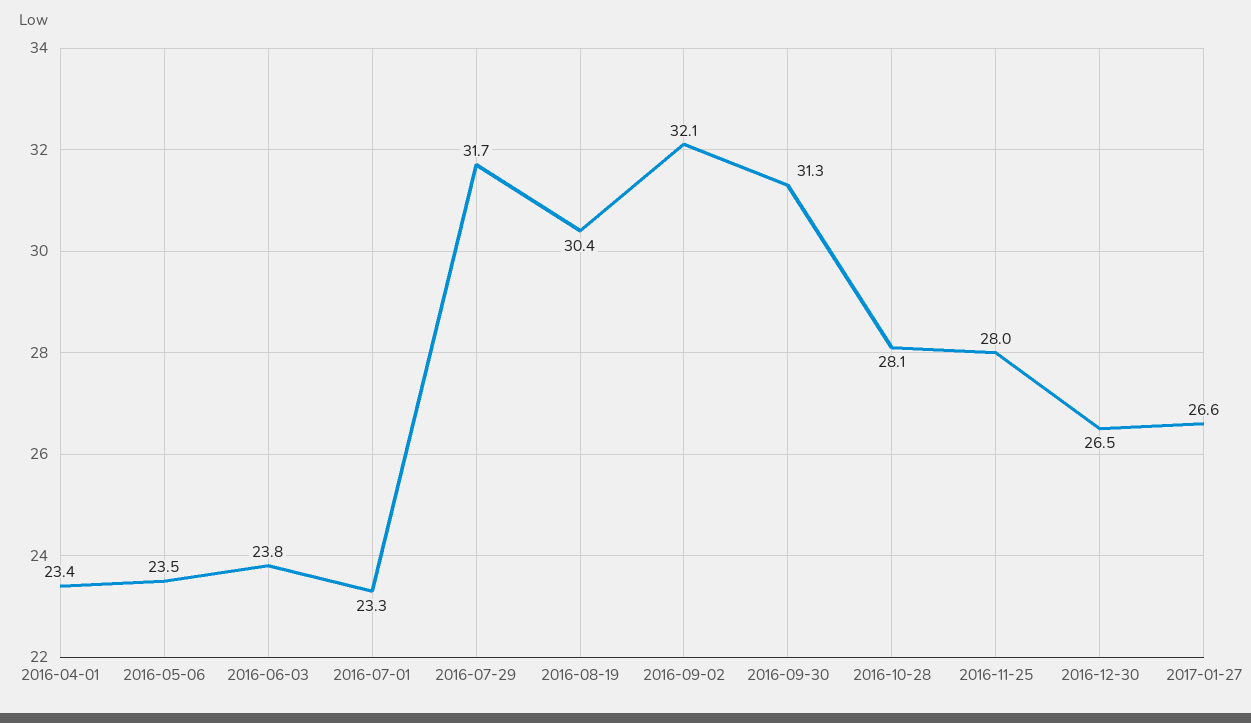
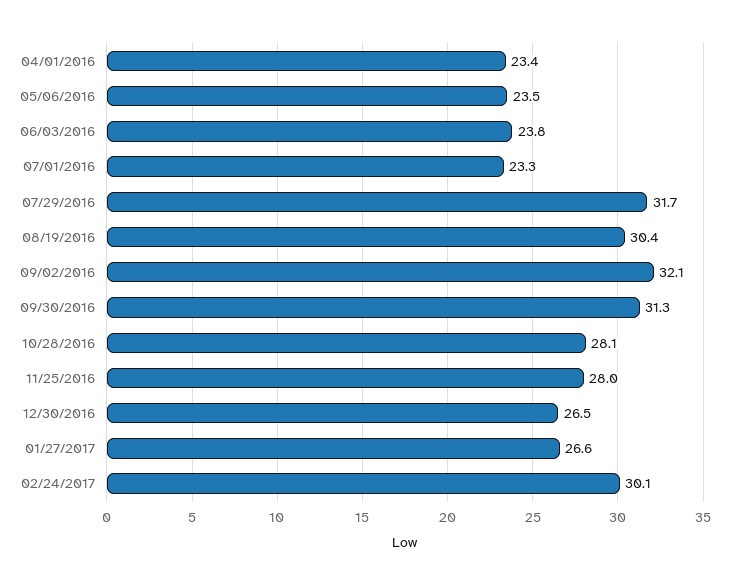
02/24/2017: none -> 30.1

